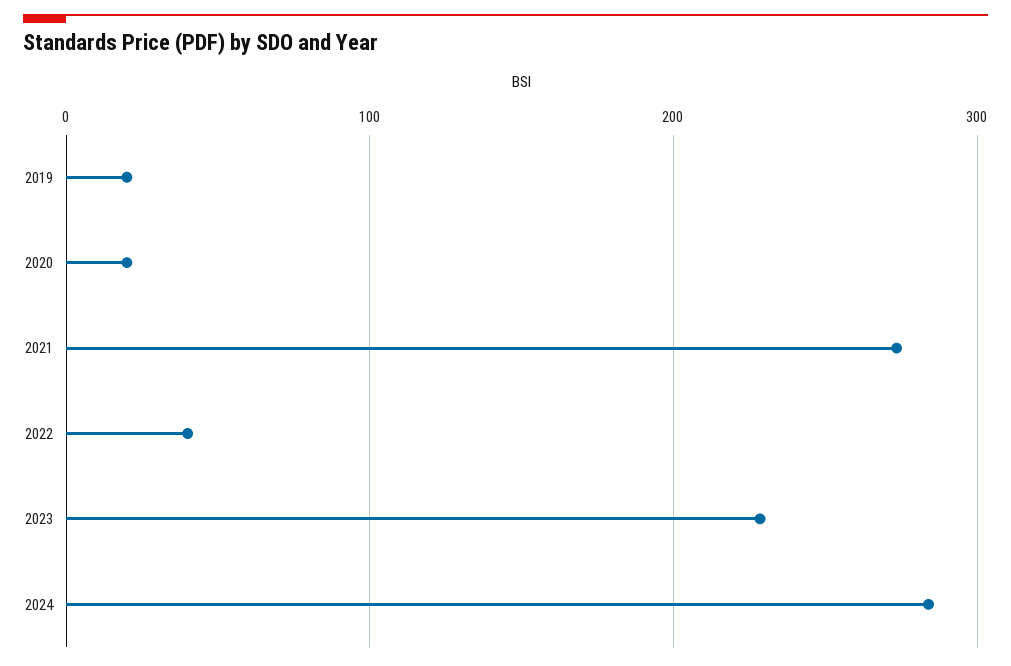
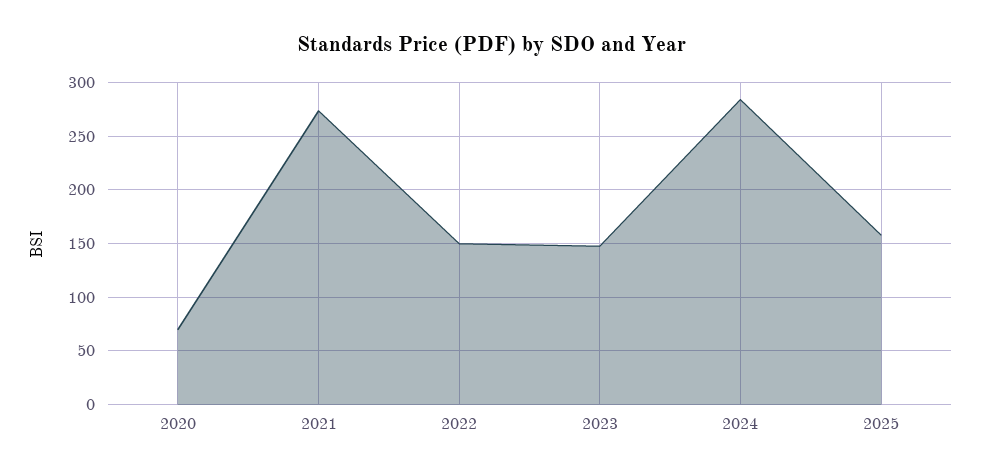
2019: 20 -> none
2020: 20 -> 70
2022: 40 -> 150
2023: 230 -> 150
2025: none -> 160

